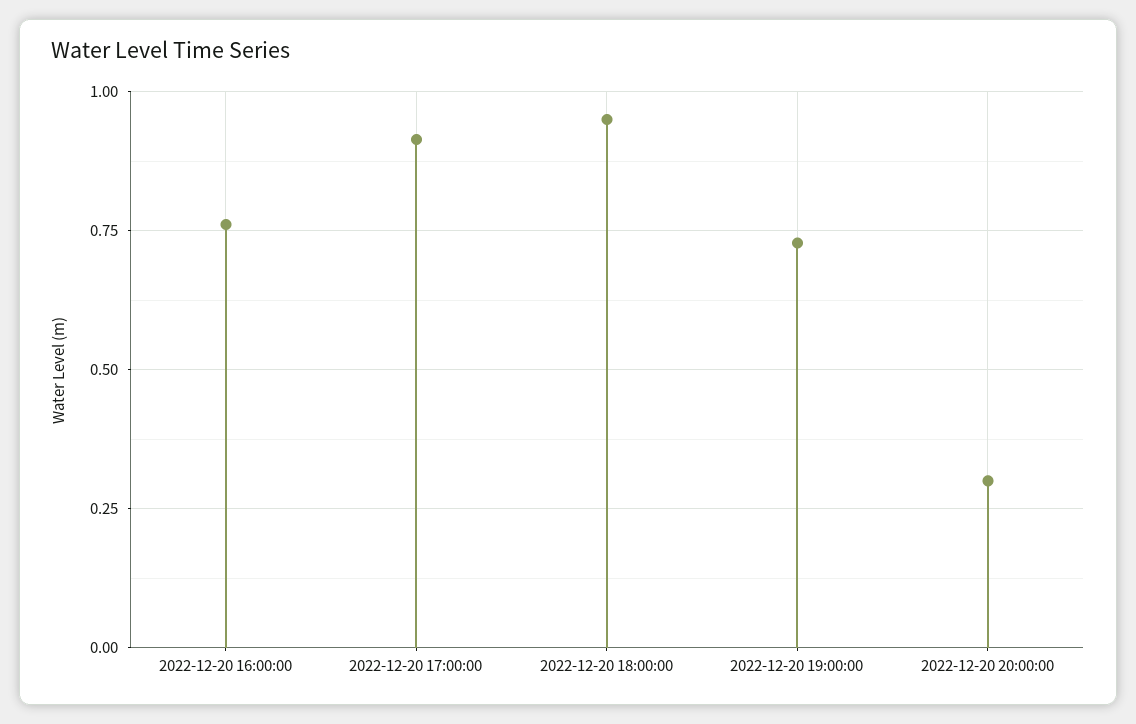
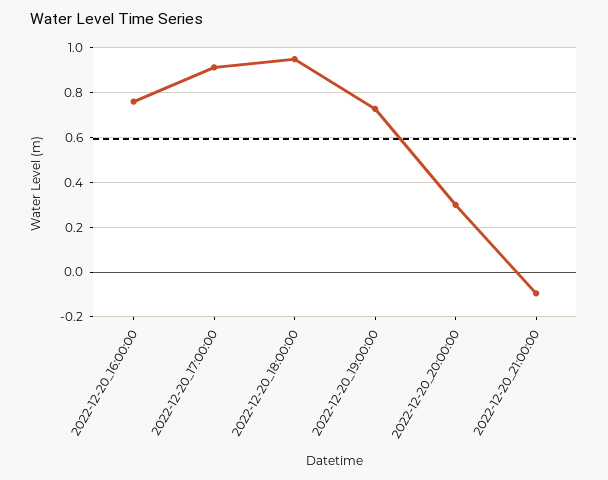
2022-12-20_21:00:00: none -> -0.1

